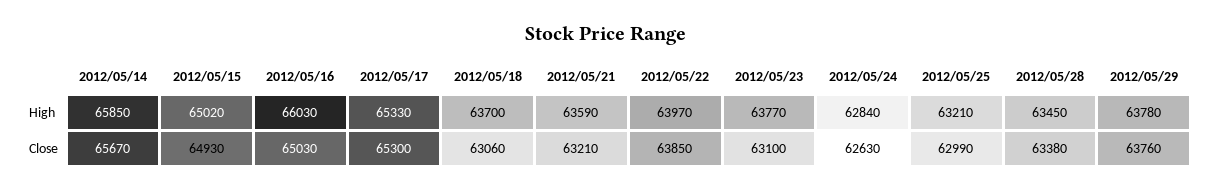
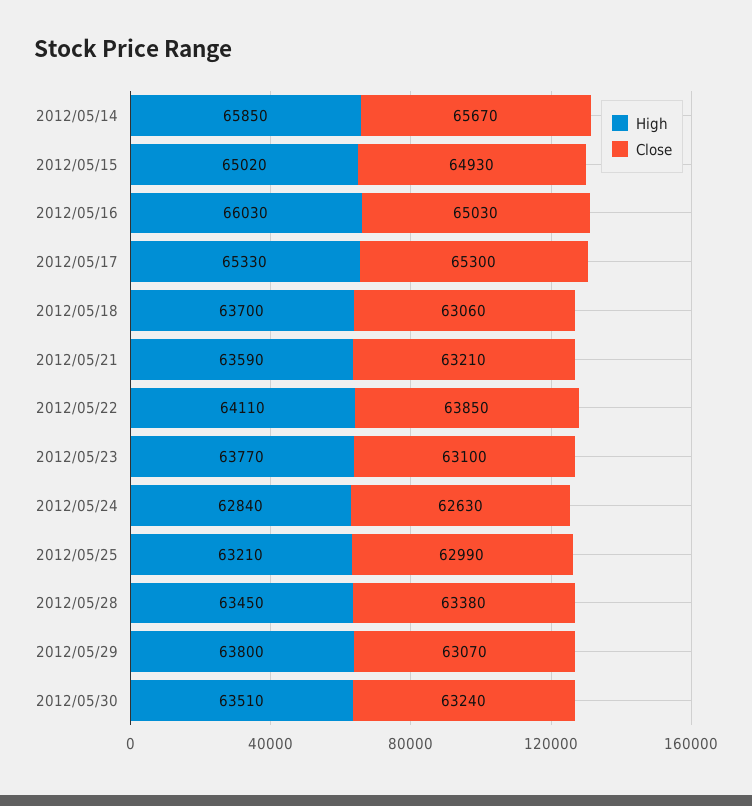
High, 2012/05/22: 63970 -> 64110
High, 2012/05/29: 63780 -> 63800
Close, 2012/05/29: 63760 -> 63070
High, 2012/05/30: none -> 63510
Close, 2012/05/30: none -> 63240

